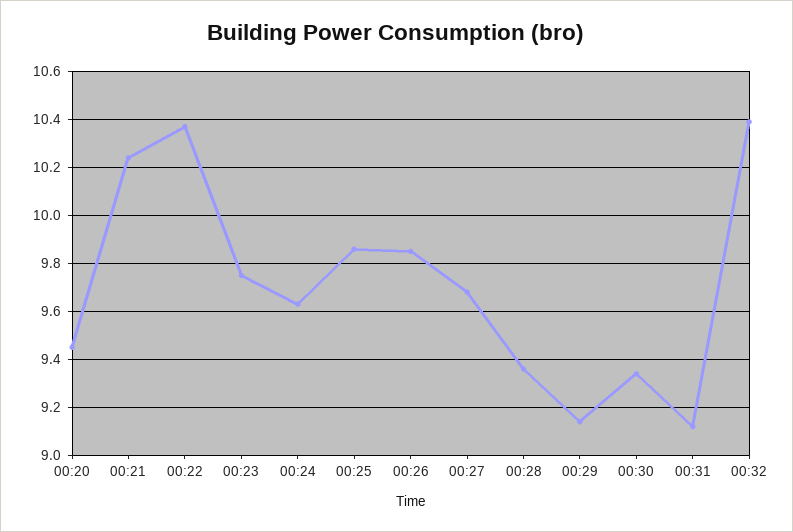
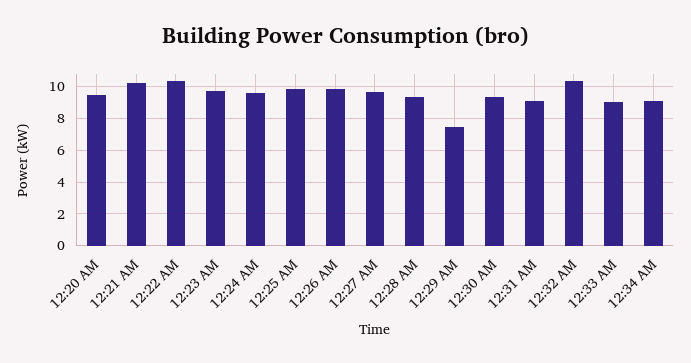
00:29: 9.15 -> 7.5
12:33 AM: none -> 9
12:34 AM: none -> 9

